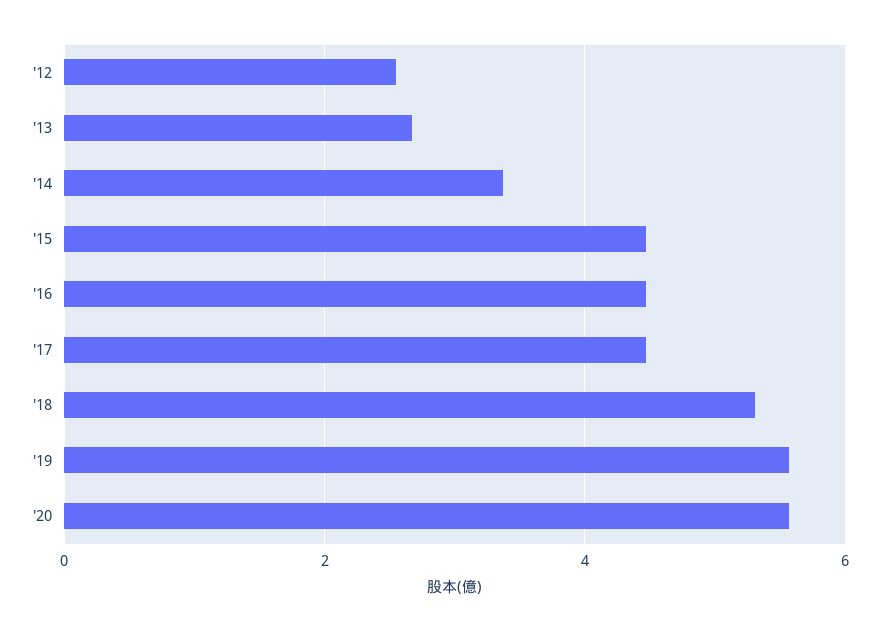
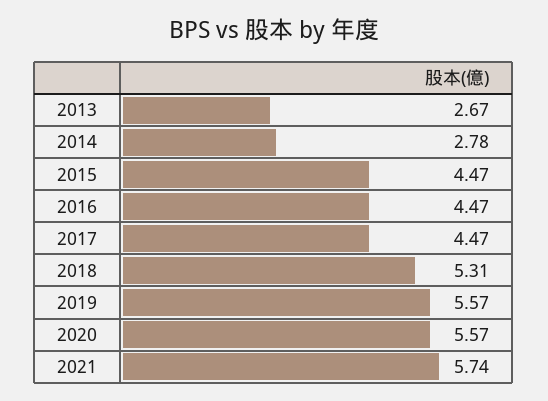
'12: 2.6 -> none
'14: 3.4 -> 2.78
2021: none -> 5.74

